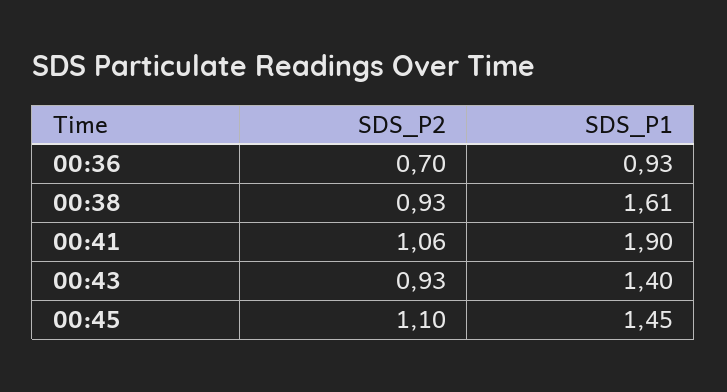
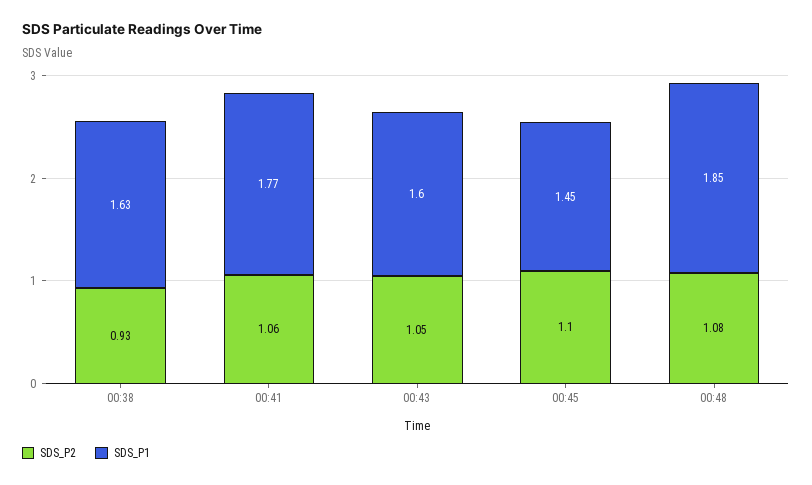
SDS_P2, 00:36: 0.7 -> none
SDS_P1, 00:36: 0.93 -> none
SDS_P1, 00:38: 1.61 -> 1.63
SDS_P1, 00:41: 1.9 -> 1.77
SDS_P2, 00:43: 0.93 -> 1.05
SDS_P1, 00:43: 1.4 -> 1.6
SDS_P2, 00:48: none -> 1.08
SDS_P1, 00:48: none -> 1.85

